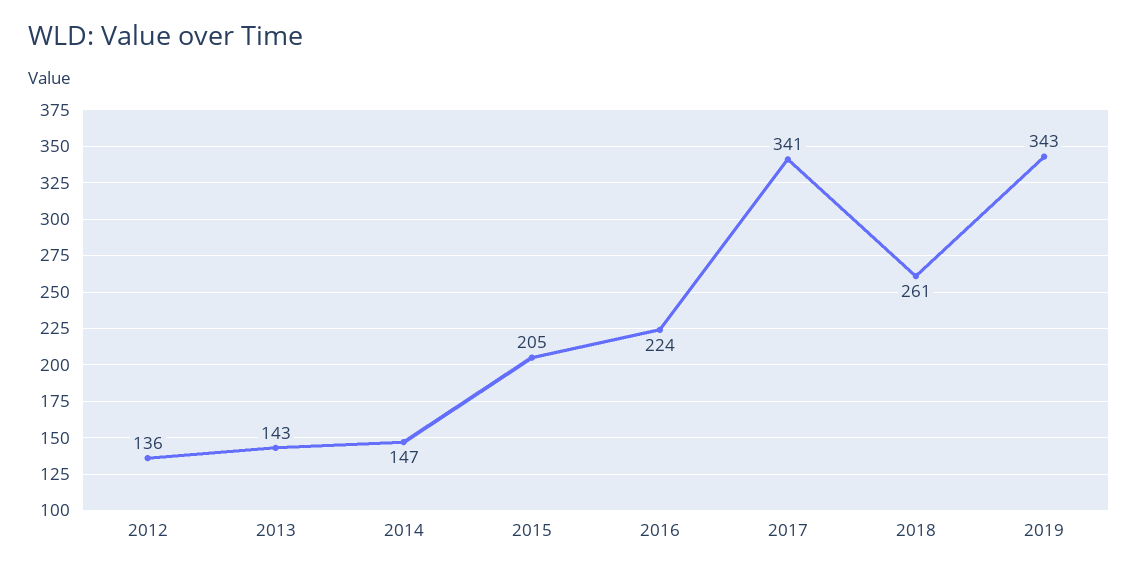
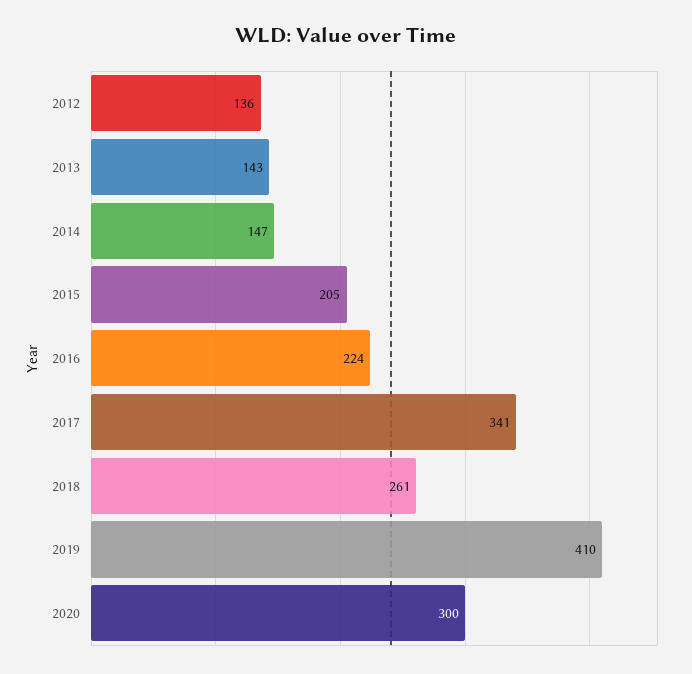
2019: 343 -> 410
2020: none -> 300

